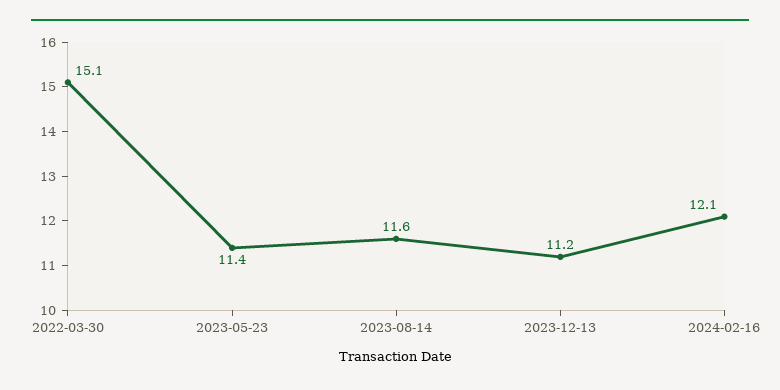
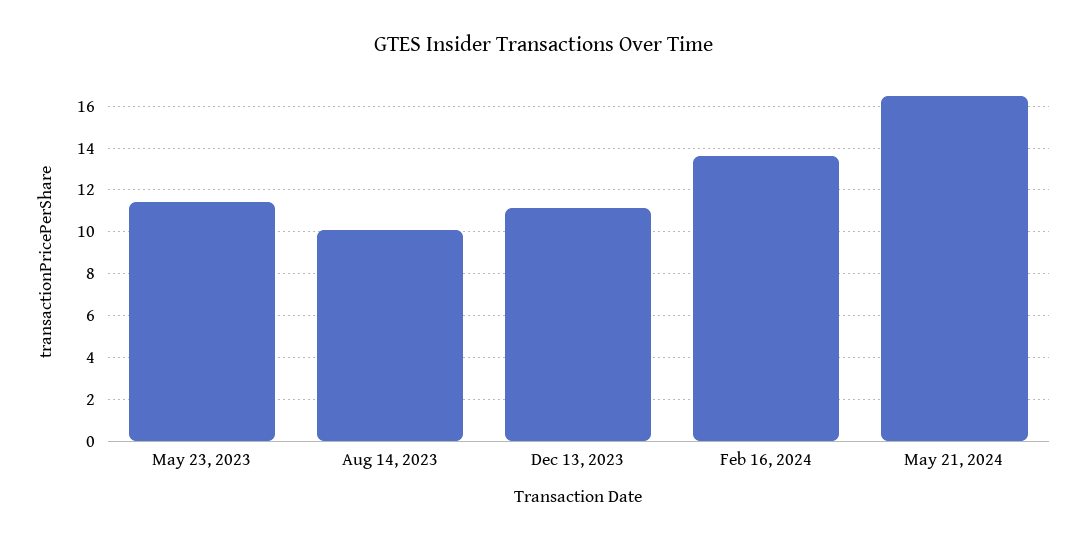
2022-03-30: 15.1 -> none
2023-08-14: 11.6 -> 10
2024-02-16: 12.1 -> 13.5
May 21, 2024: none -> 16.5

